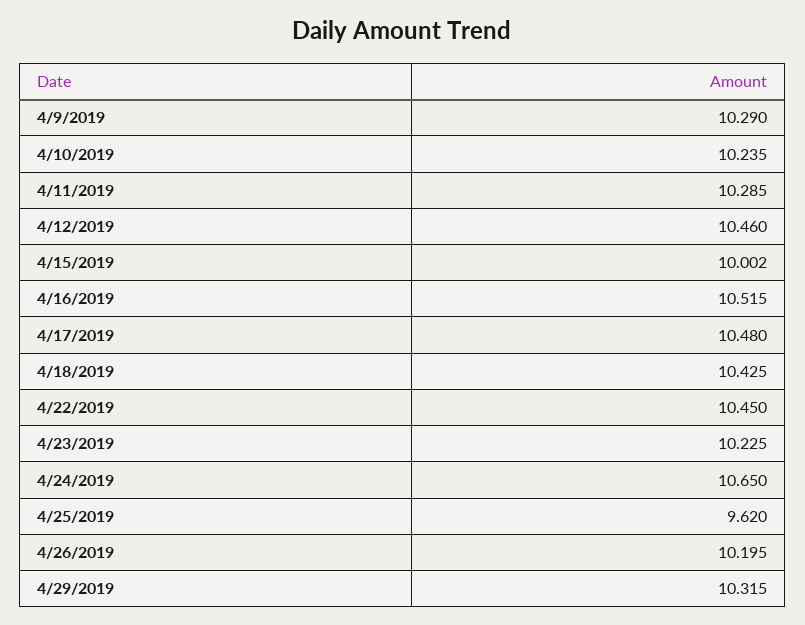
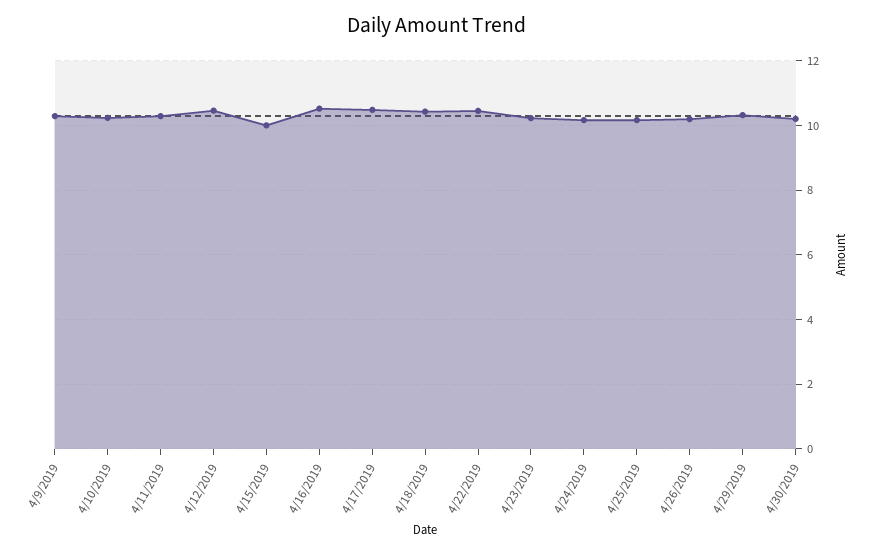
4/24/2019: 10.65 -> 10.2
4/25/2019: 9.62 -> 10.2
4/30/2019: none -> 10.2

